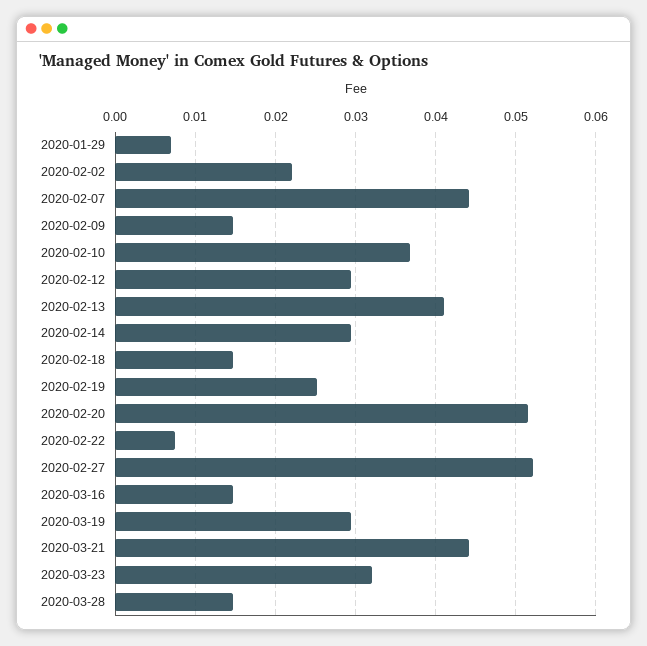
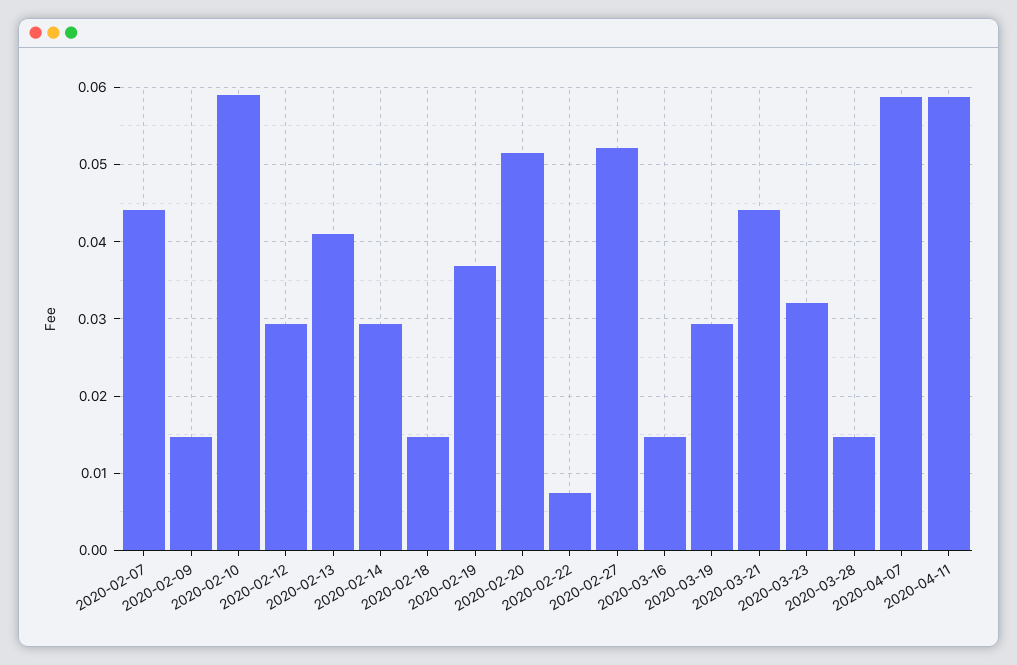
2020-01-29: 0.007 -> none
2020-02-02: 0.022 -> none
2020-02-10: 0.037 -> 0.059
2020-02-19: 0.025 -> 0.037
2020-04-07: none -> 0.059
2020-04-11: none -> 0.059

